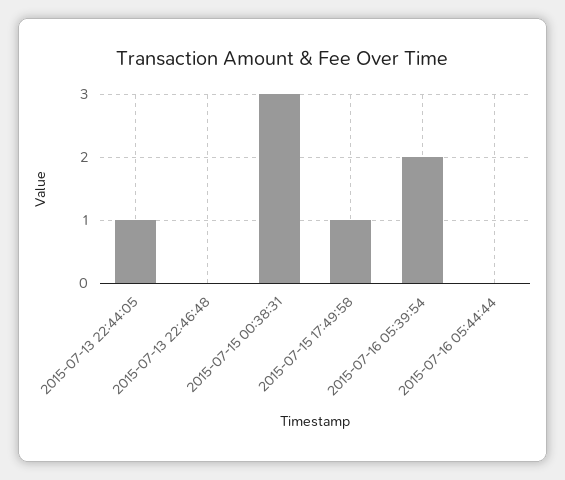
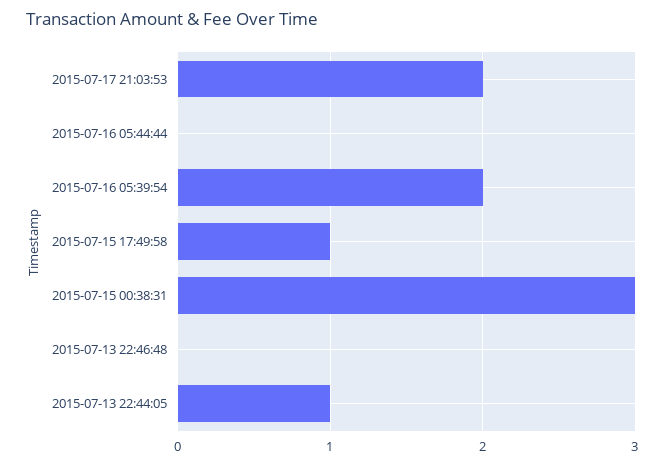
2015-07-17 21:03:53: none -> 2

